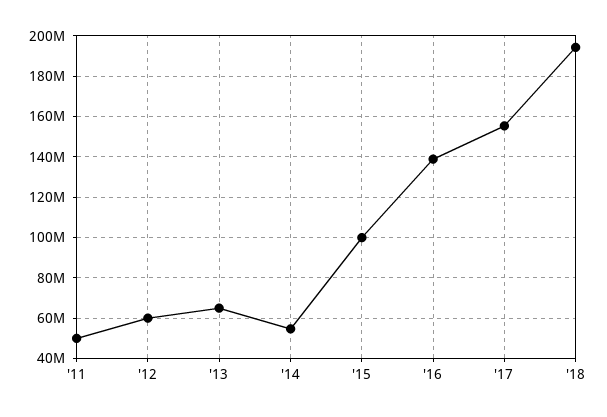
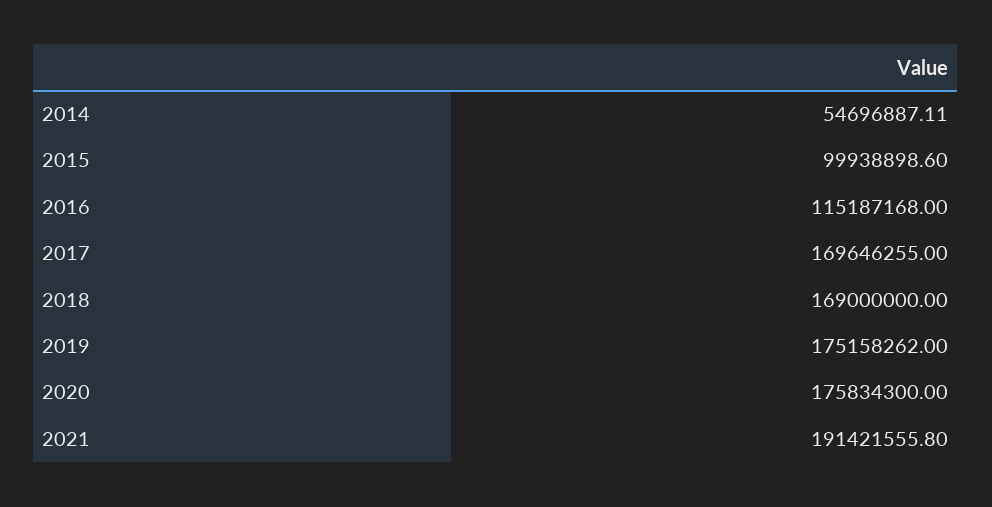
'11: 50000000 -> none
'12: 60000000 -> none
'13: 65000000 -> none
'16: 140000000 -> 115187168
'17: 155000000 -> 169646255
'18: 195000000 -> 169000000
2019: none -> 175158262
2020: none -> 175834300
2021: none -> 191421555.8

